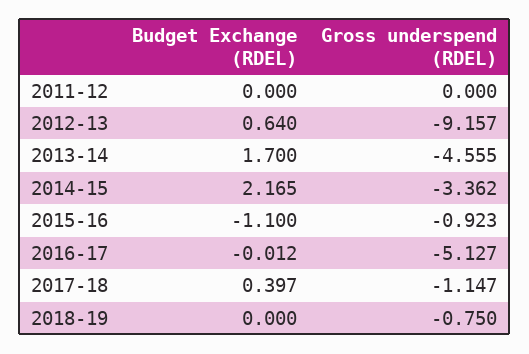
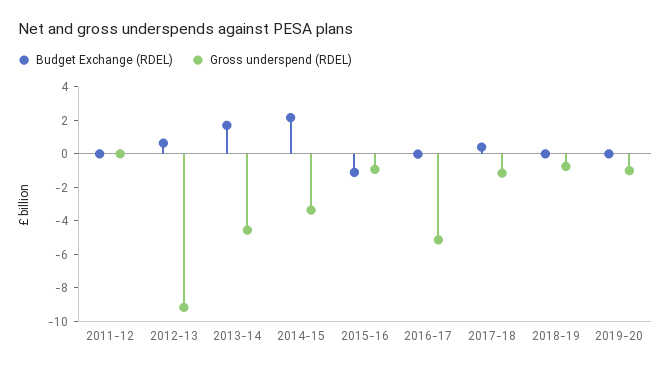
Budget Exchange (RDEL), 2019-20: none -> 0
Gross underspend (RDEL), 2019-20: none -> -1

